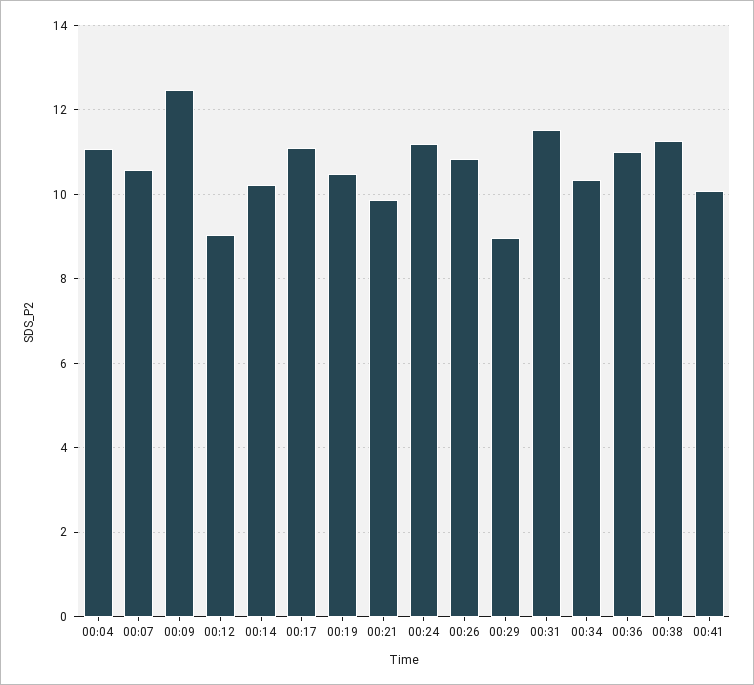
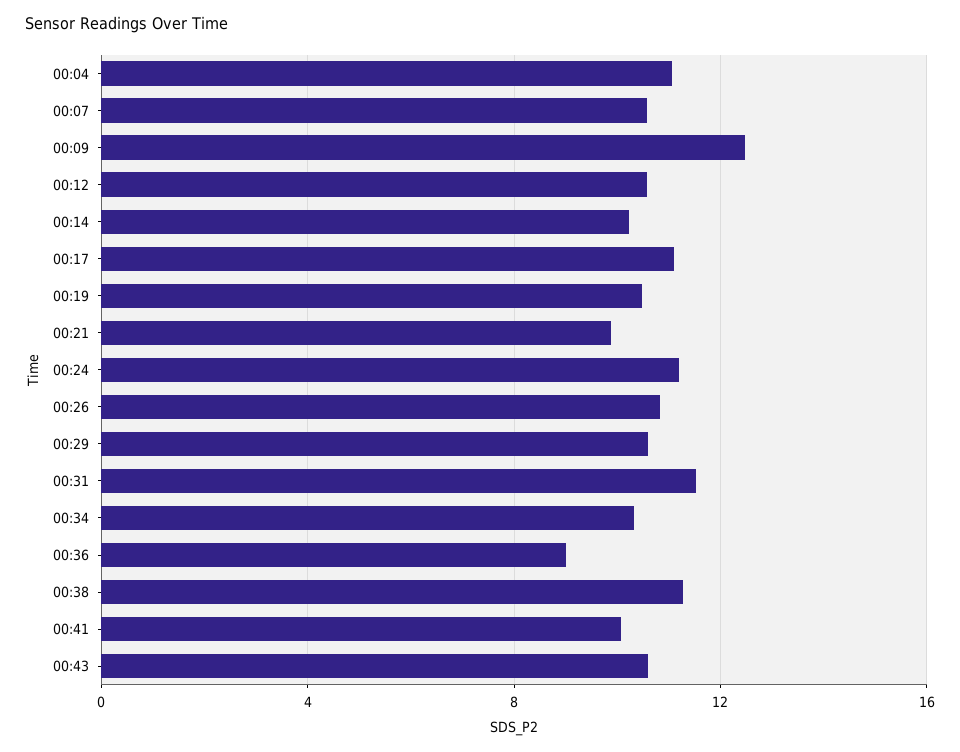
00:12: 9 -> 10.5
00:29: 9 -> 10.5
00:36: 11 -> 9
00:43: none -> 10.5

